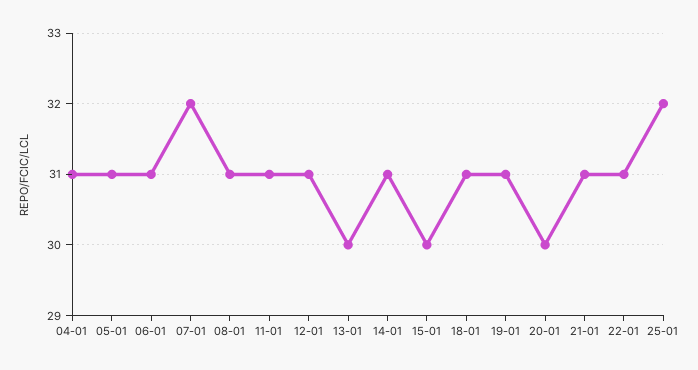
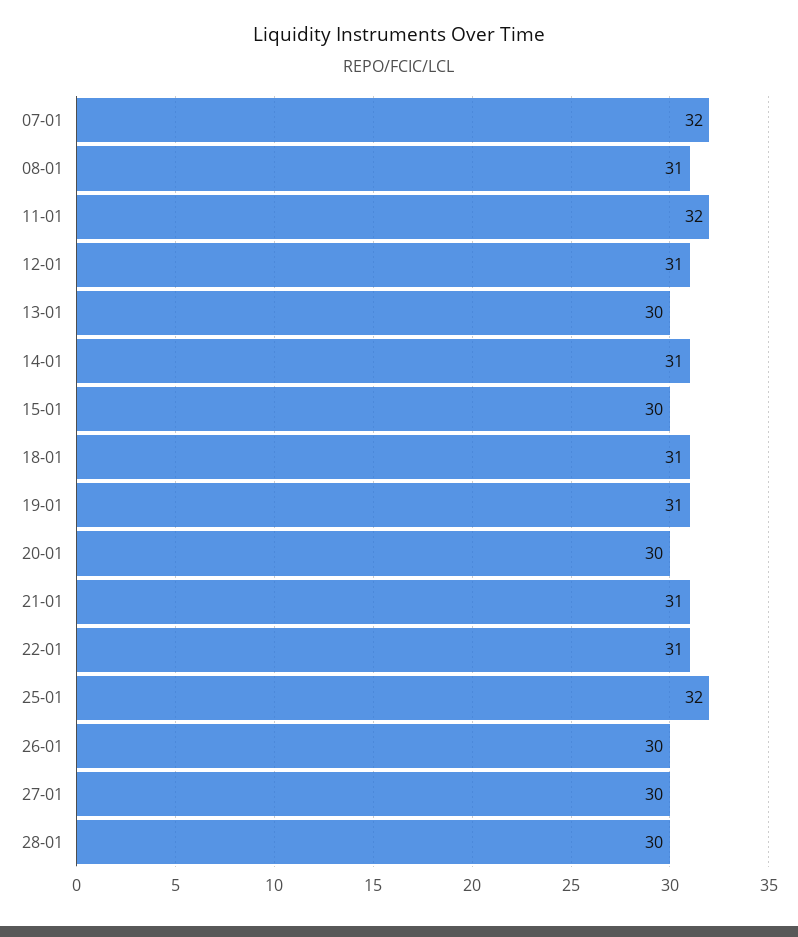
04-01: 31 -> none
05-01: 31 -> none
06-01: 31 -> none
11-01: 31 -> 32
26-01: none -> 30
27-01: none -> 30
28-01: none -> 30

